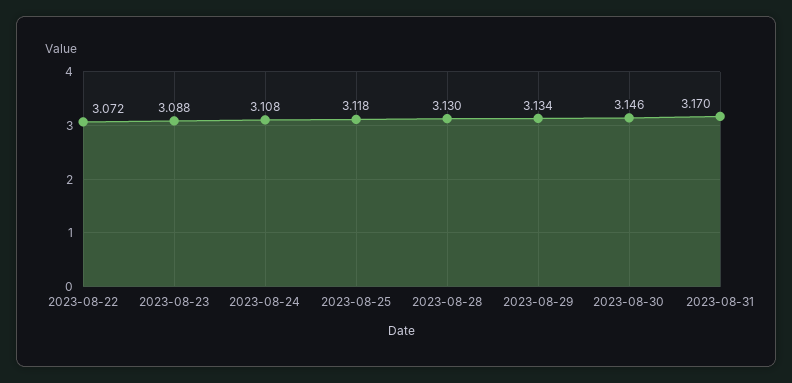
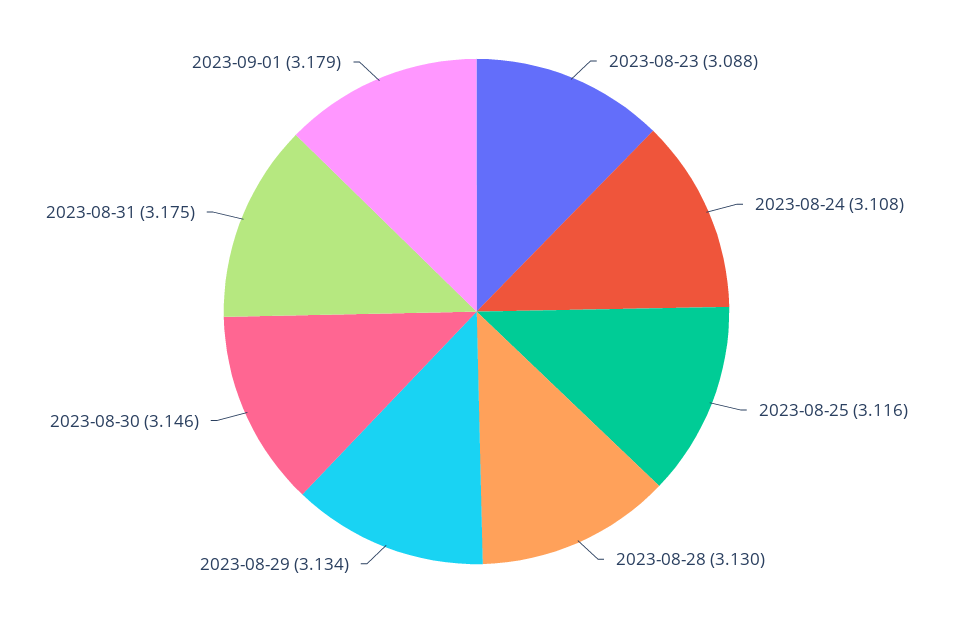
2023-08-22: 3.072 -> none
2023-08-25: 3.118 -> 3.116
2023-08-31: 3.17 -> 3.175
2023-09-01: none -> 3.179

